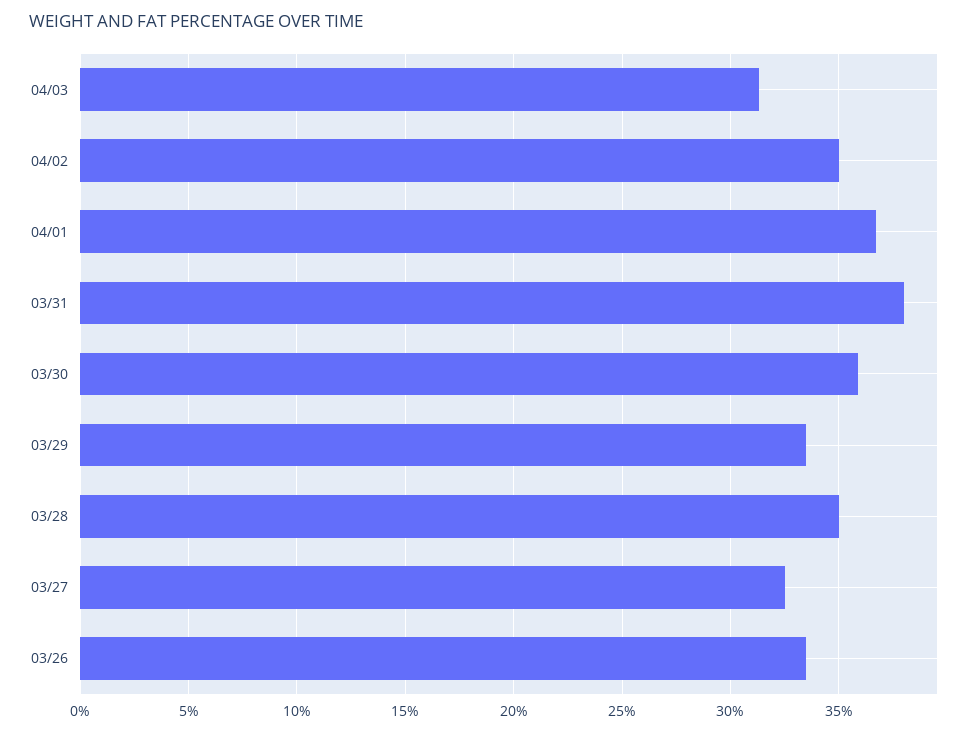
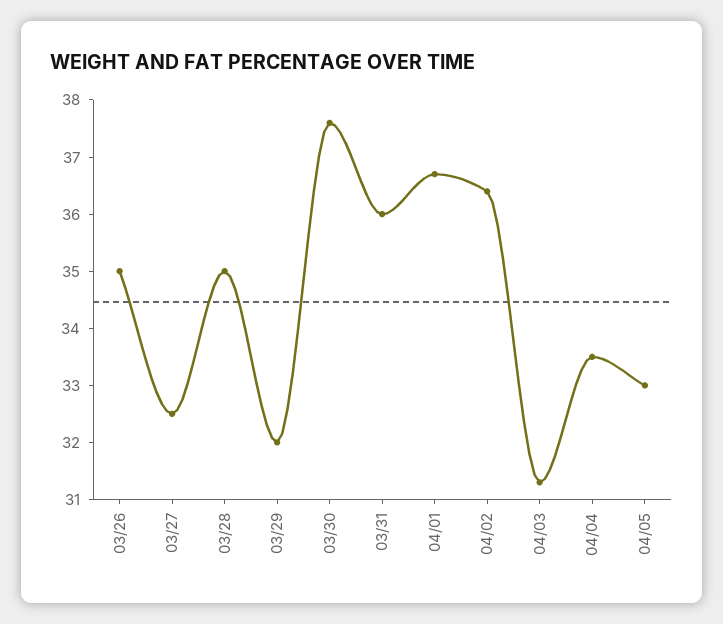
04/02: 35 -> 36.5
03/31: 38 -> 36
03/30: 36 -> 37.5
03/29: 33.5 -> 32
03/26: 33.5 -> 35
04/04: none -> 33.5
04/05: none -> 33

